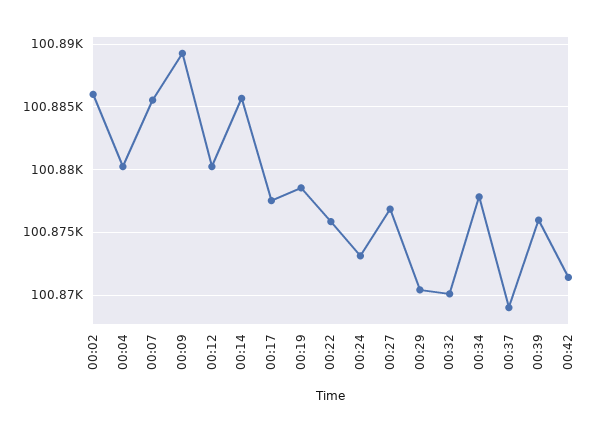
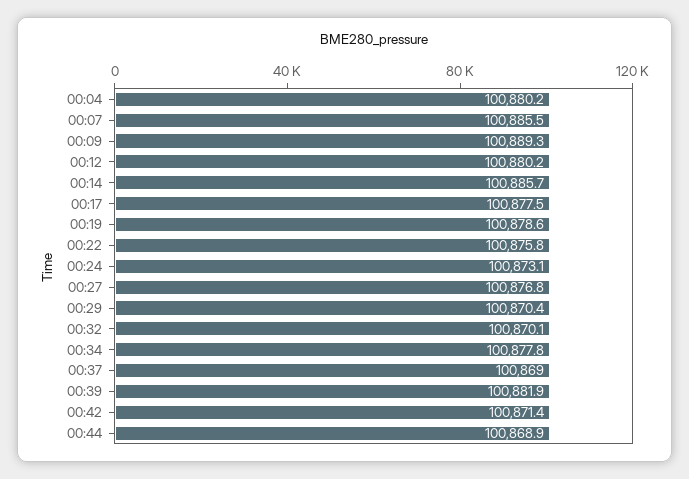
00:02: 100886 -> none
00:39: 100876 -> 100881.9
00:44: none -> 100868.9

